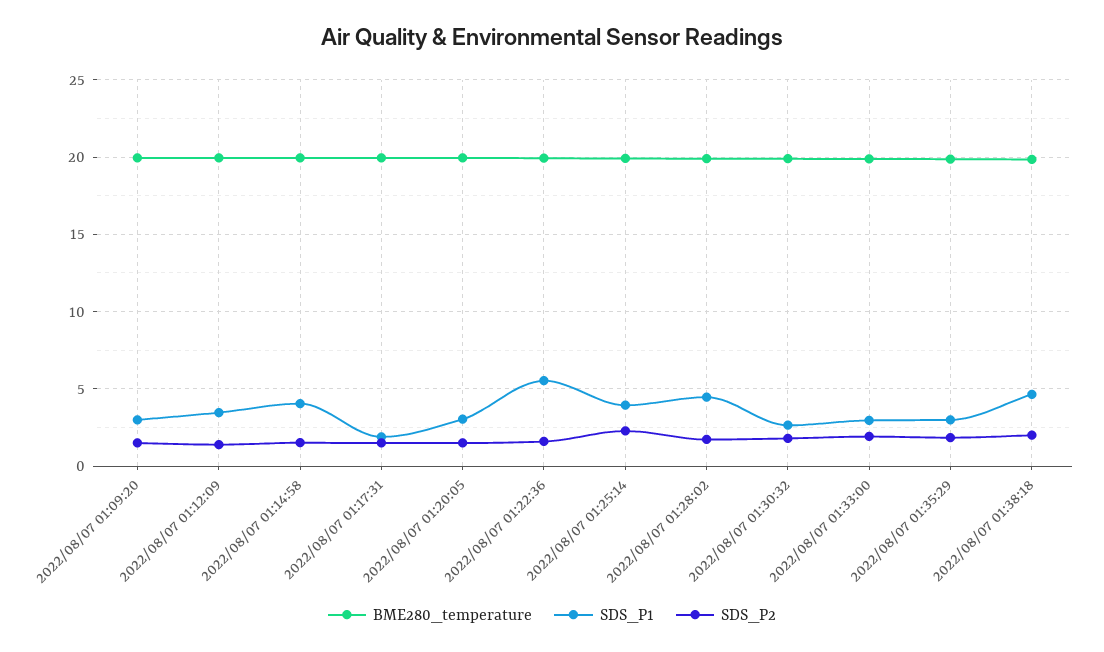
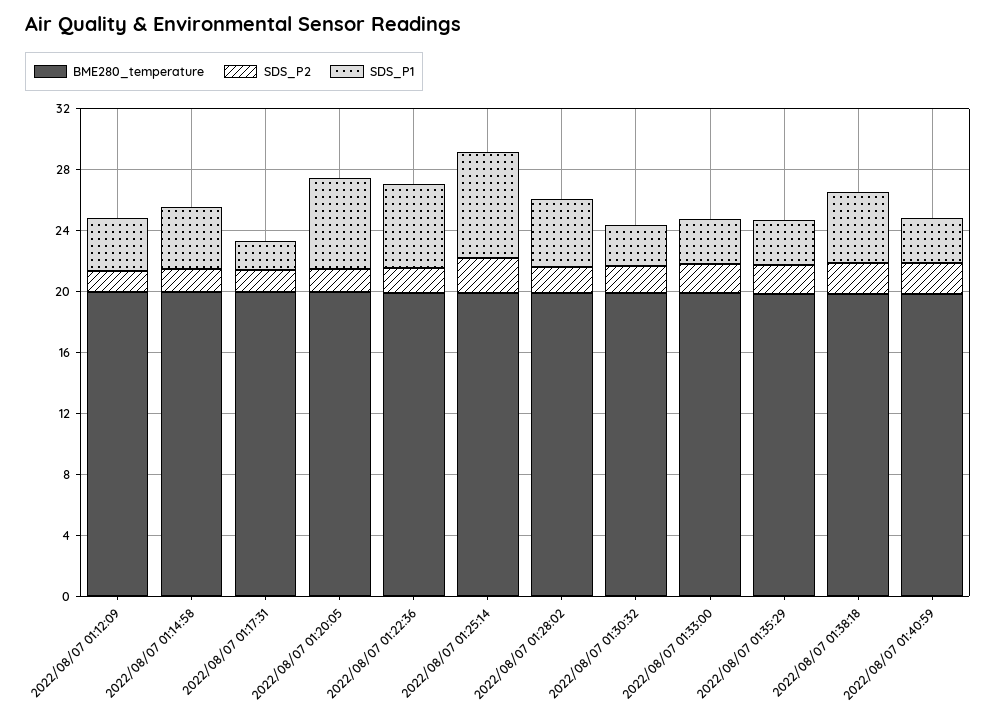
BME280_temperature, 2022/08/07 01:09:20: 20 -> none
SDS_P1, 2022/08/07 01:09:20: 3 -> none
SDS_P2, 2022/08/07 01:09:20: 1.5 -> none
SDS_P1, 2022/08/07 01:20:05: 3 -> 6
SDS_P1, 2022/08/07 01:25:14: 4 -> 7
BME280_temperature, 2022/08/07 01:40:59: none -> 20
SDS_P2, 2022/08/07 01:40:59: none -> 2
SDS_P1, 2022/08/07 01:40:59: none -> 3

